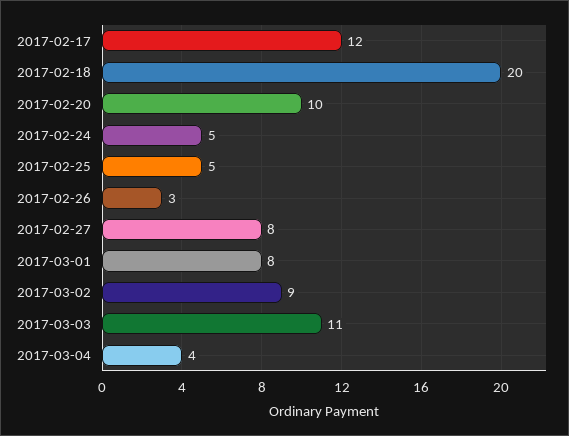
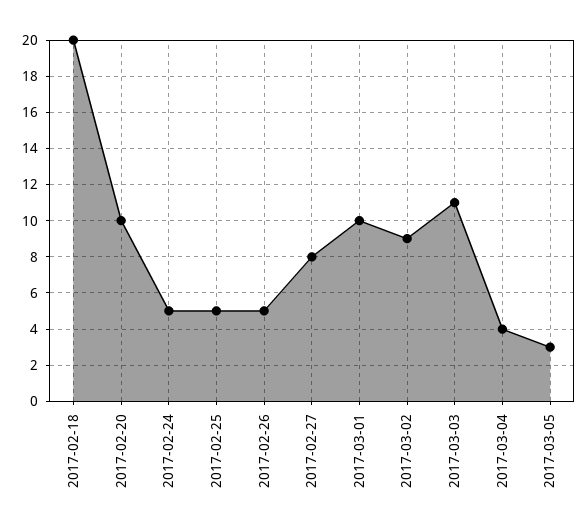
2017-02-17: 12 -> none
2017-02-26: 3 -> 5
2017-03-01: 8 -> 10
2017-03-05: none -> 3

